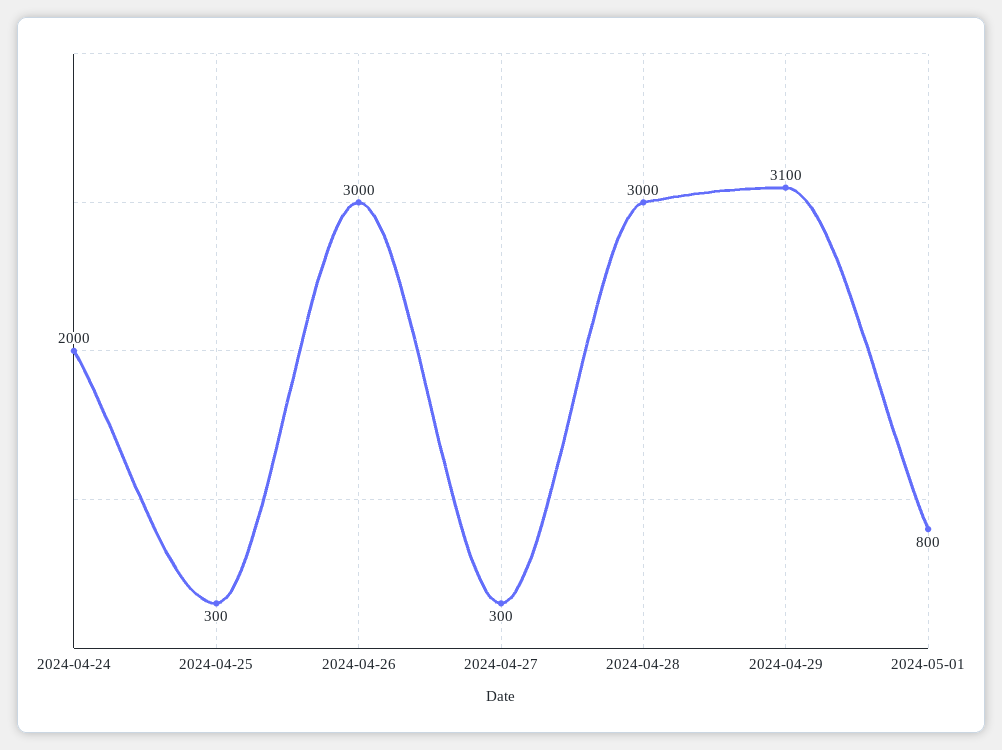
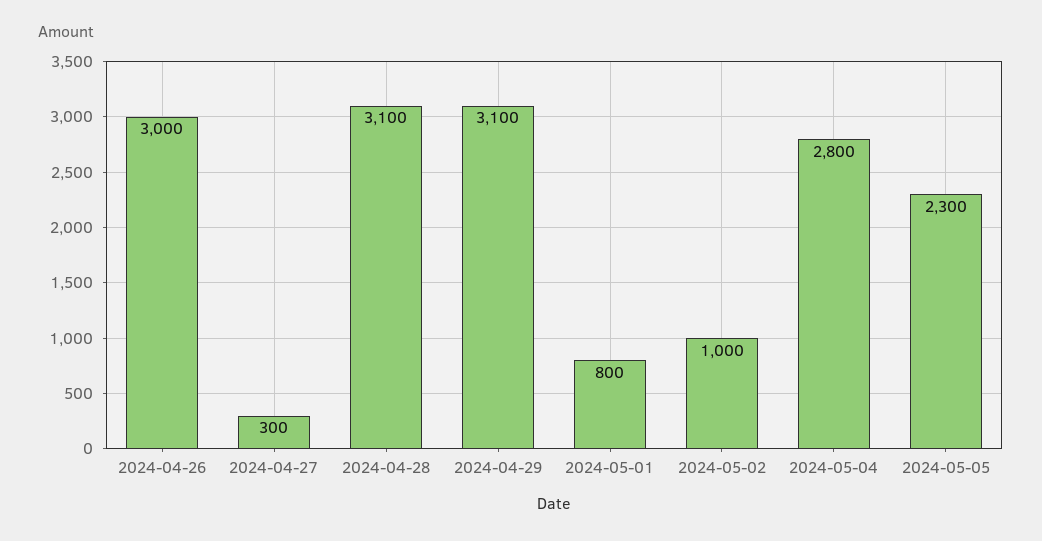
2024-04-24: 2000 -> none
2024-04-25: 300 -> none
2024-04-28: 3000 -> 3100
2024-05-02: none -> 1000
2024-05-04: none -> 2800
2024-05-05: none -> 2300

